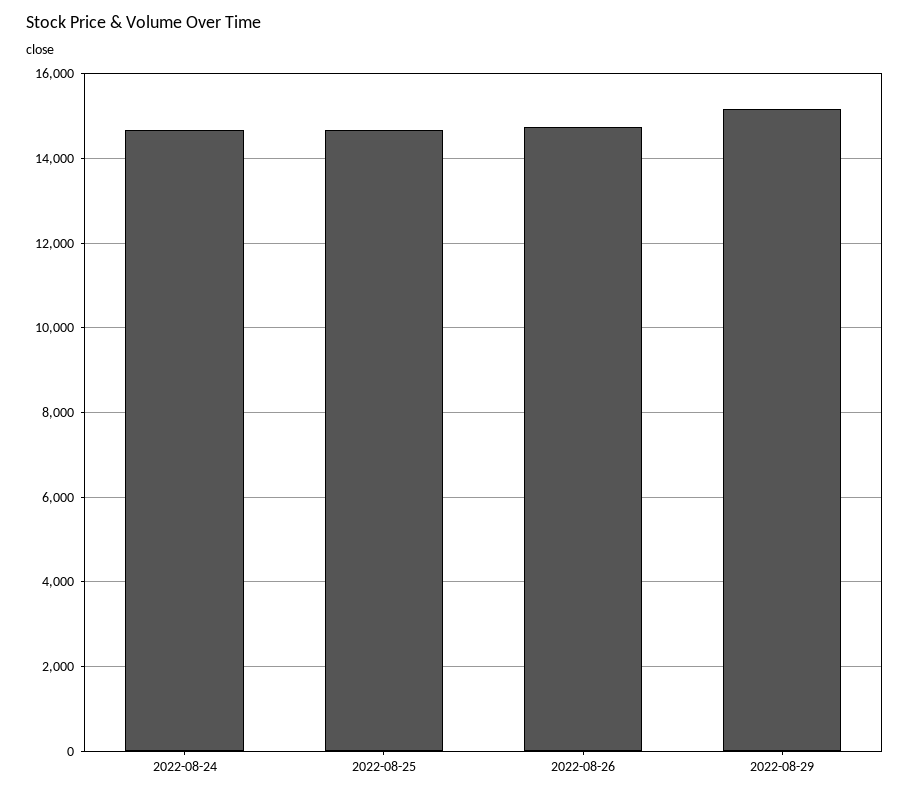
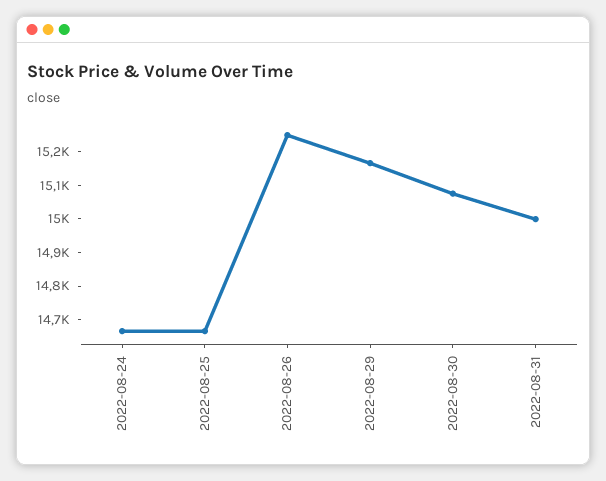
2022-08-26: 14800 -> 15250
2022-08-30: none -> 15075
2022-08-31: none -> 15000

